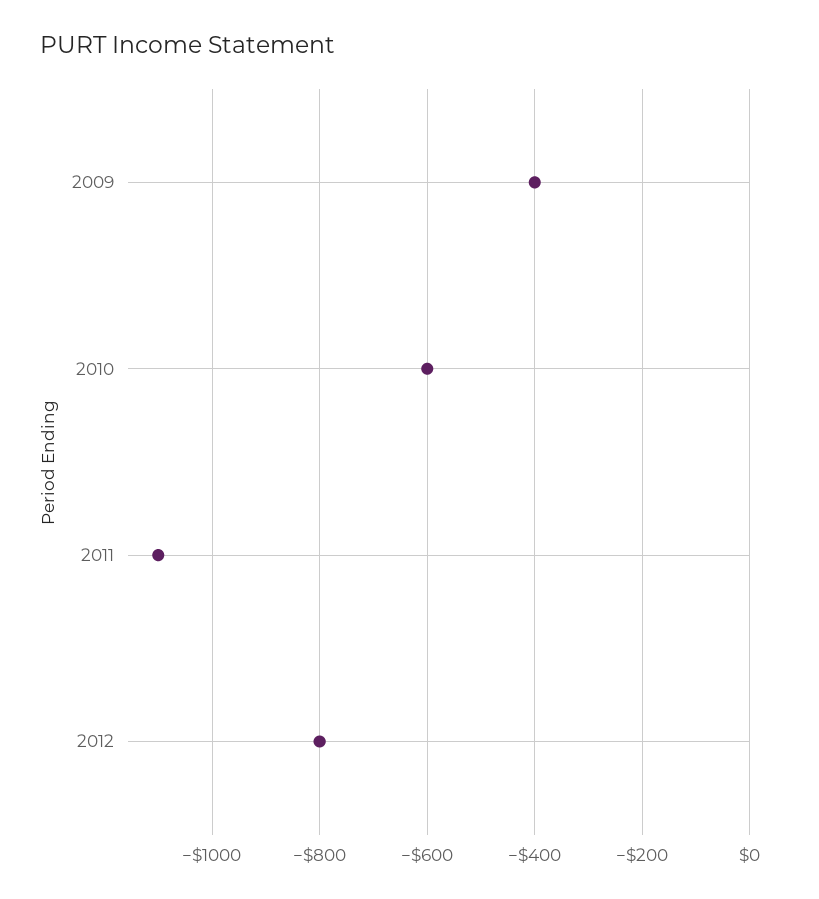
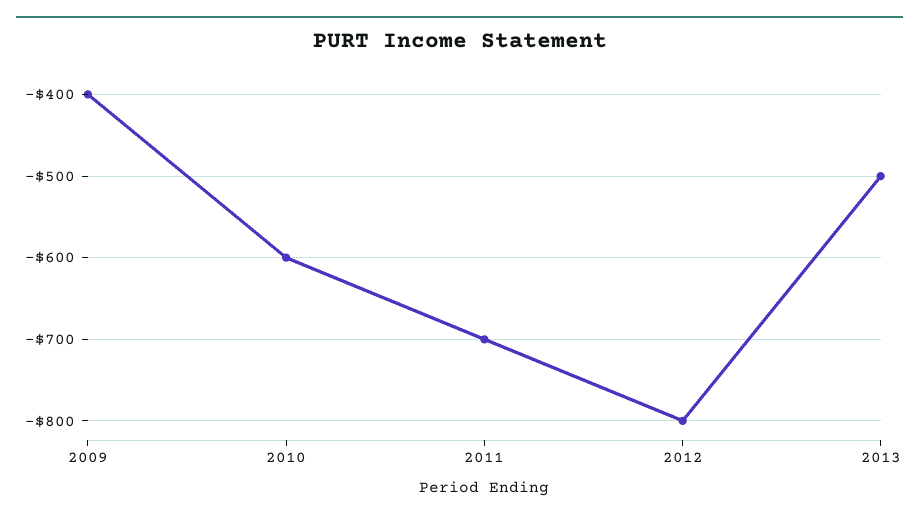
2011: -1100 -> -700
2013: none -> -500

